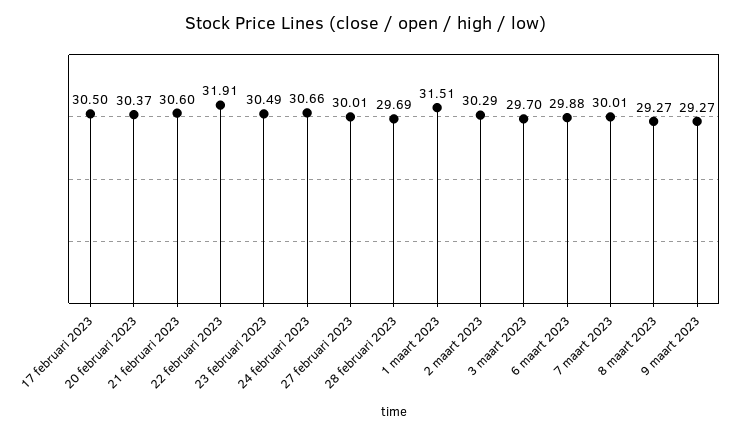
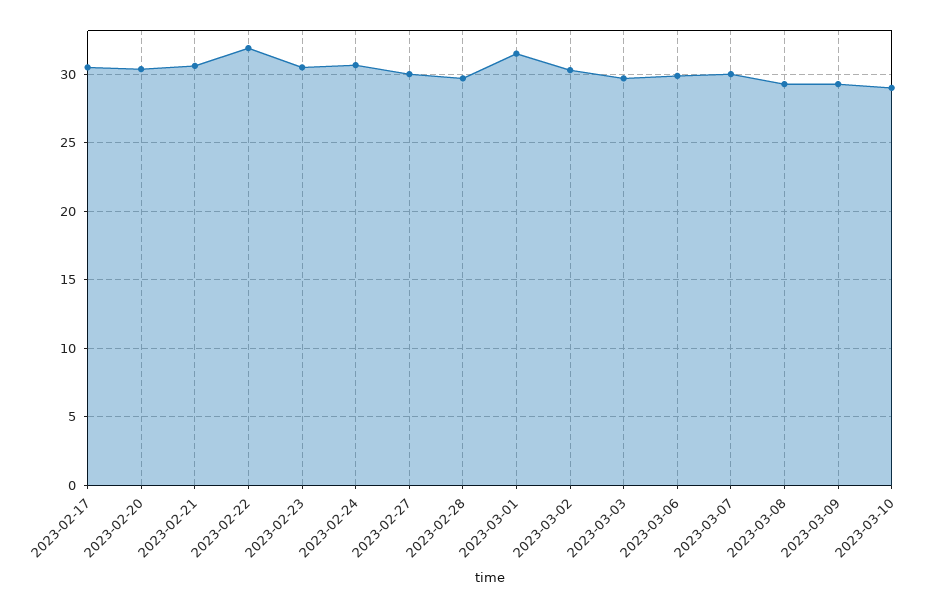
2023-03-10: none -> 29

